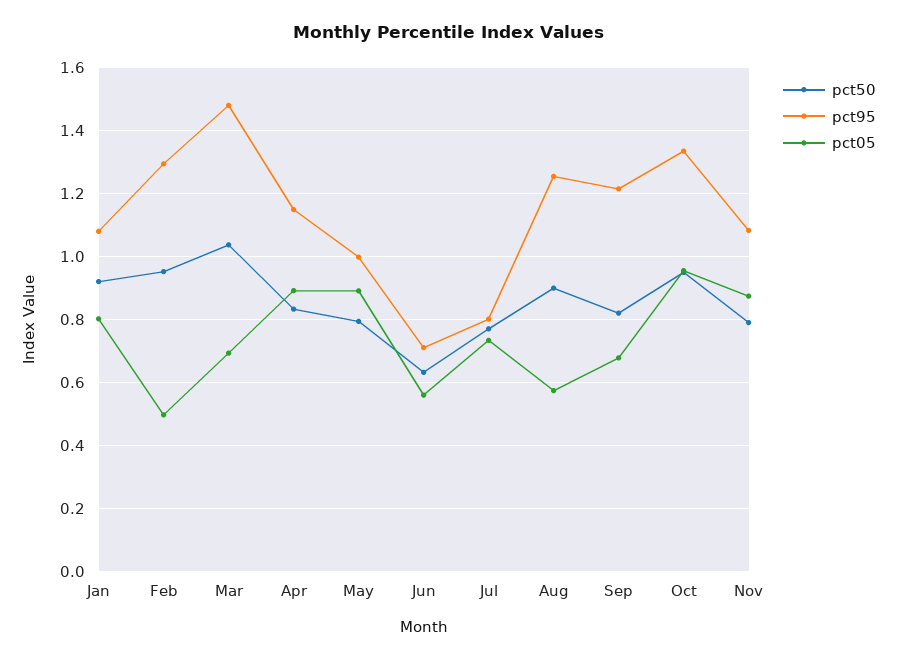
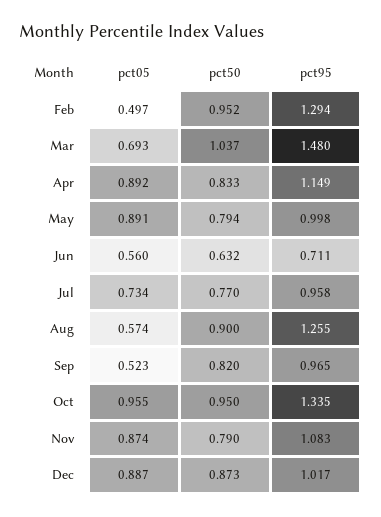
pct50, Jan: 0.92 -> none
pct95, Jan: 1.08 -> none
pct05, Jan: 0.8 -> none
pct95, Jul: 0.8 -> 0.958
pct95, Sep: 1.22 -> 0.965
pct05, Sep: 0.68 -> 0.523
pct05, Dec: none -> 0.887
pct50, Dec: none -> 0.873
pct95, Dec: none -> 1.017

